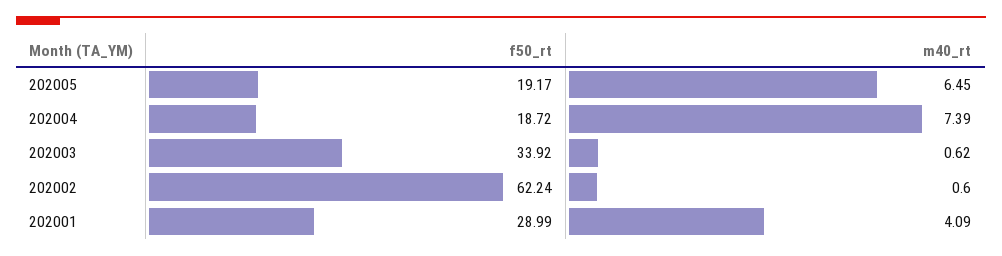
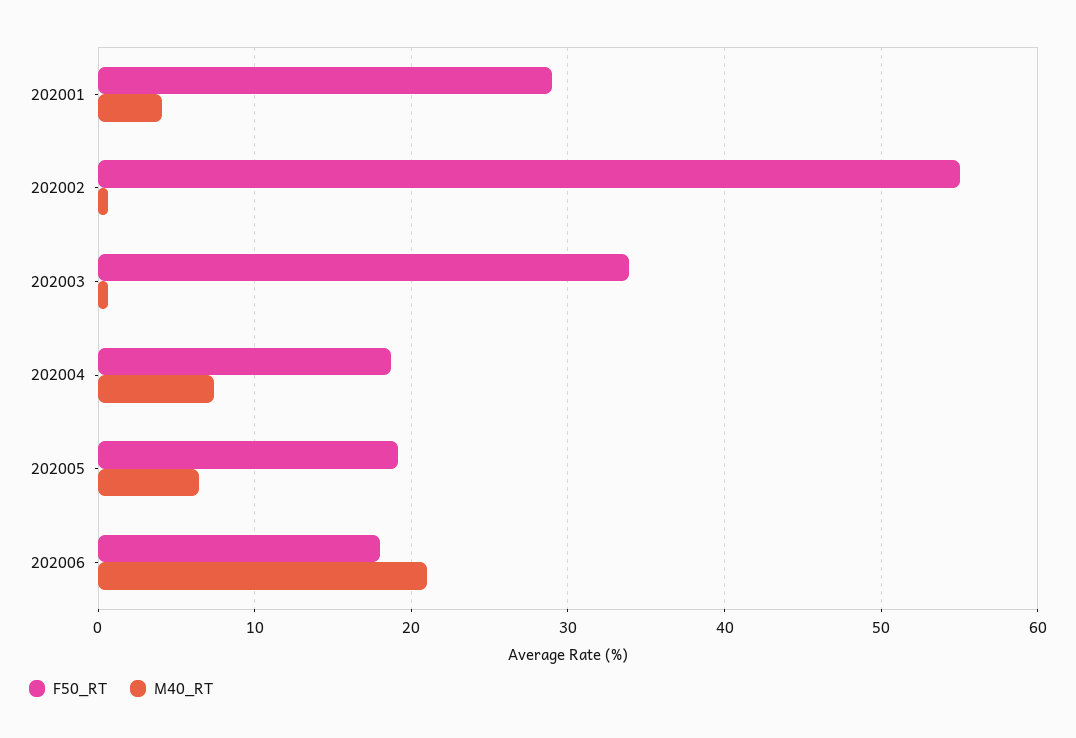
f50_rt, 202002: 62.24 -> 55
f50_rt, 202006: none -> 18
m40_rt, 202006: none -> 21

